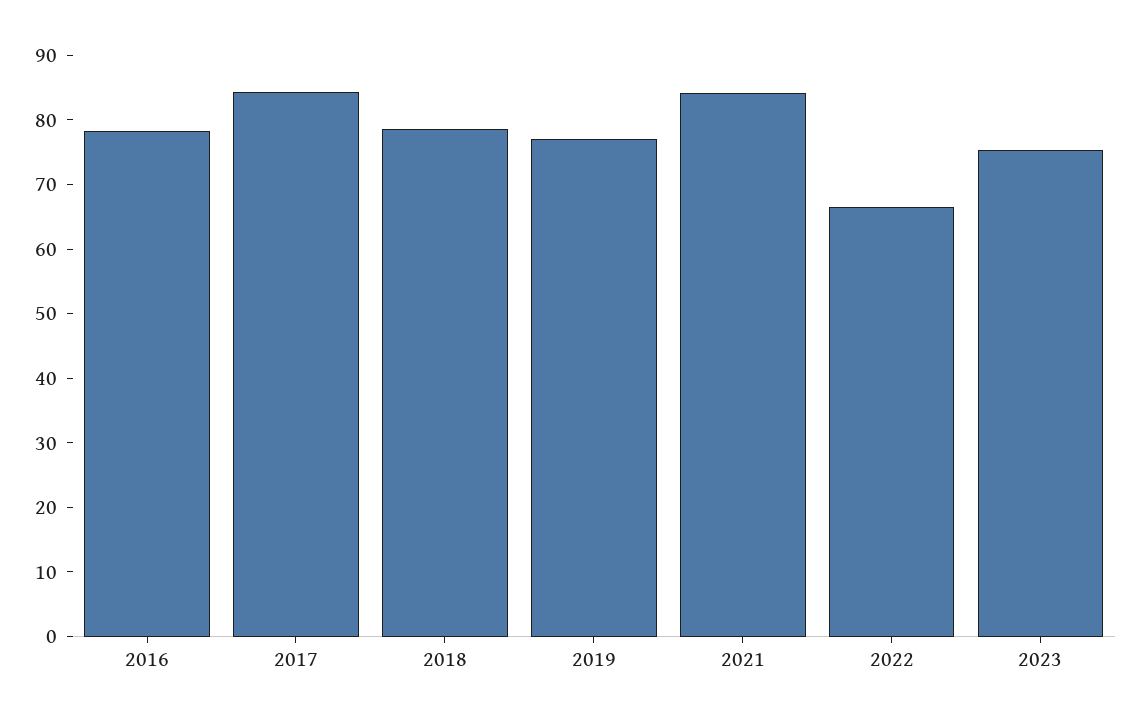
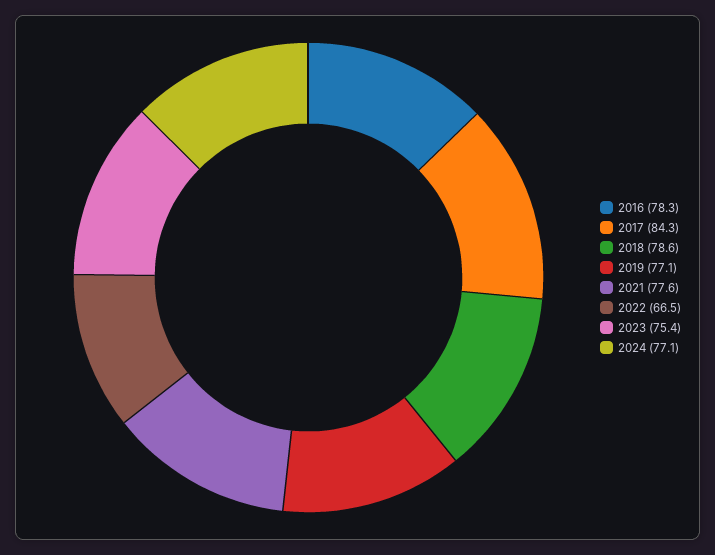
2021: 84 -> 77.6
2024: none -> 77.1

